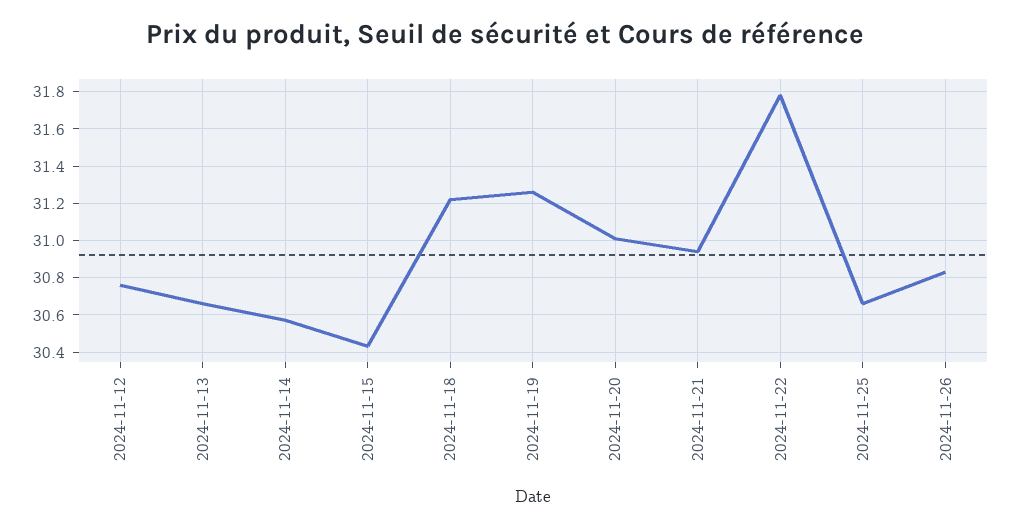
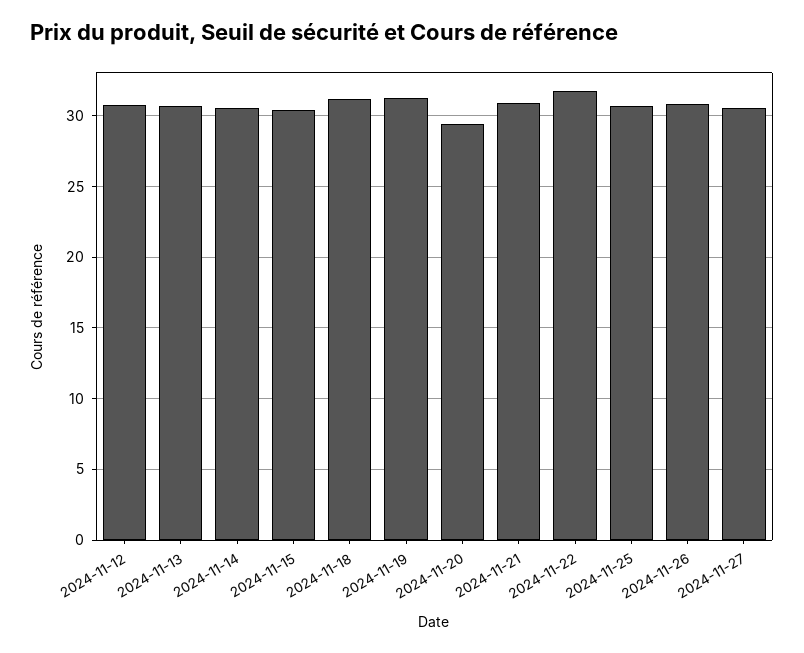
2024-11-20: 31 -> 29.5
2024-11-27: none -> 30.5

